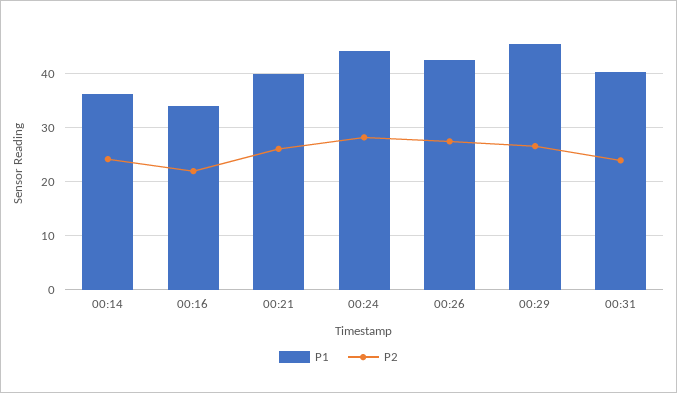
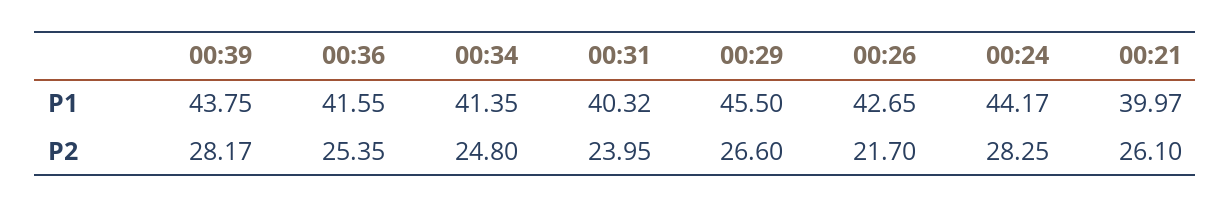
P1, 00:14: 36 -> none
P2, 00:14: 24 -> none
P1, 00:16: 34 -> none
P2, 00:16: 22 -> none
P2, 00:26: 28 -> 21.7
P1, 00:39: none -> 43.75
P1, 00:36: none -> 41.55
P1, 00:34: none -> 41.35
P2, 00:39: none -> 28.17
P2, 00:36: none -> 25.35
P2, 00:34: none -> 24.8

